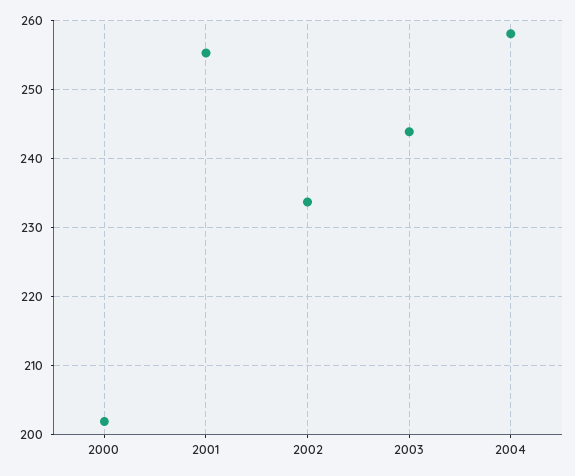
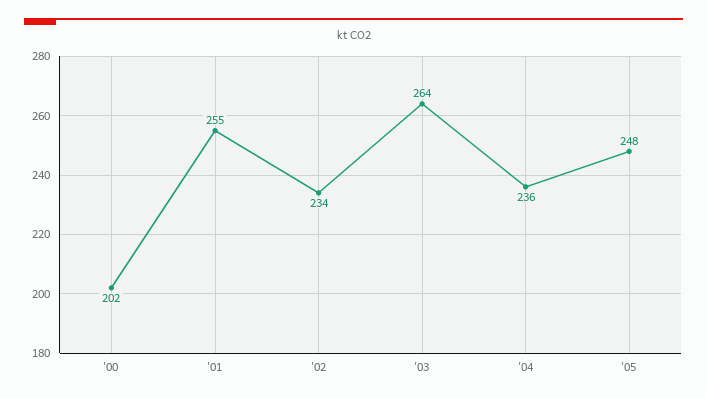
2003: 244 -> 264
2004: 258 -> 236
'05: none -> 248

